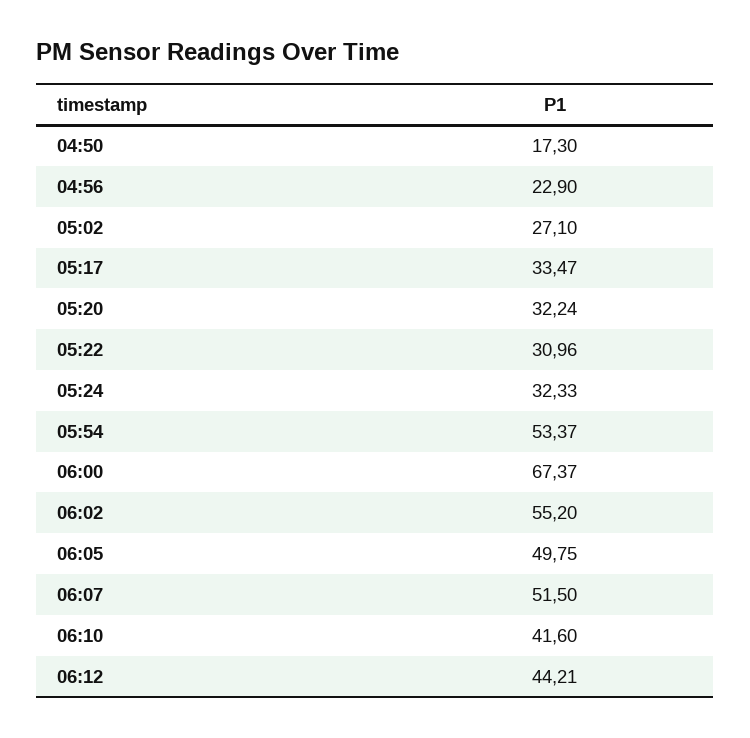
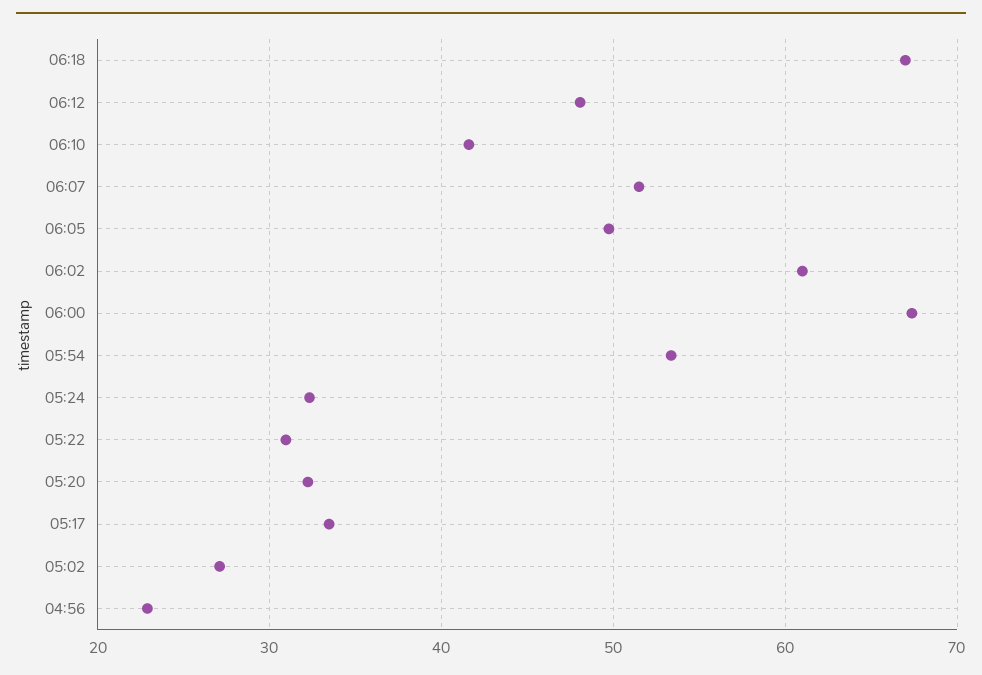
04:50: 17.3 -> none
06:02: 55.2 -> 61
06:12: 44.21 -> 48
06:18: none -> 67

